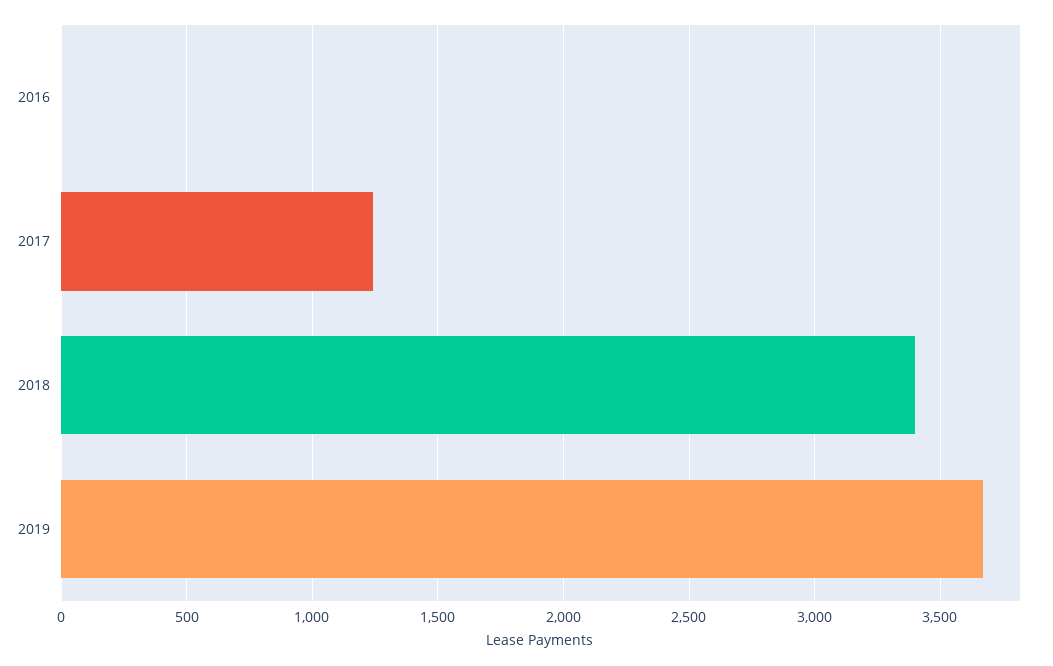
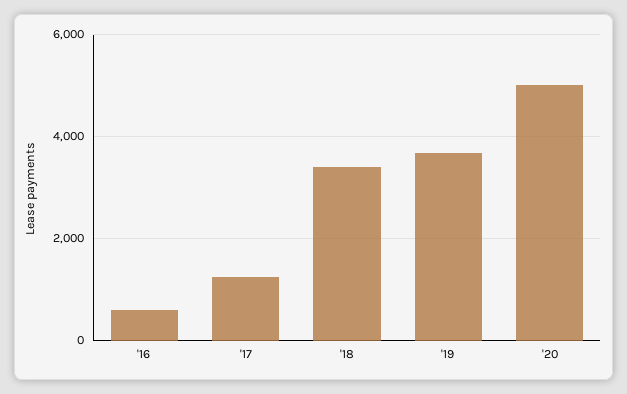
2016: 0 -> 600
'20: none -> 5000

